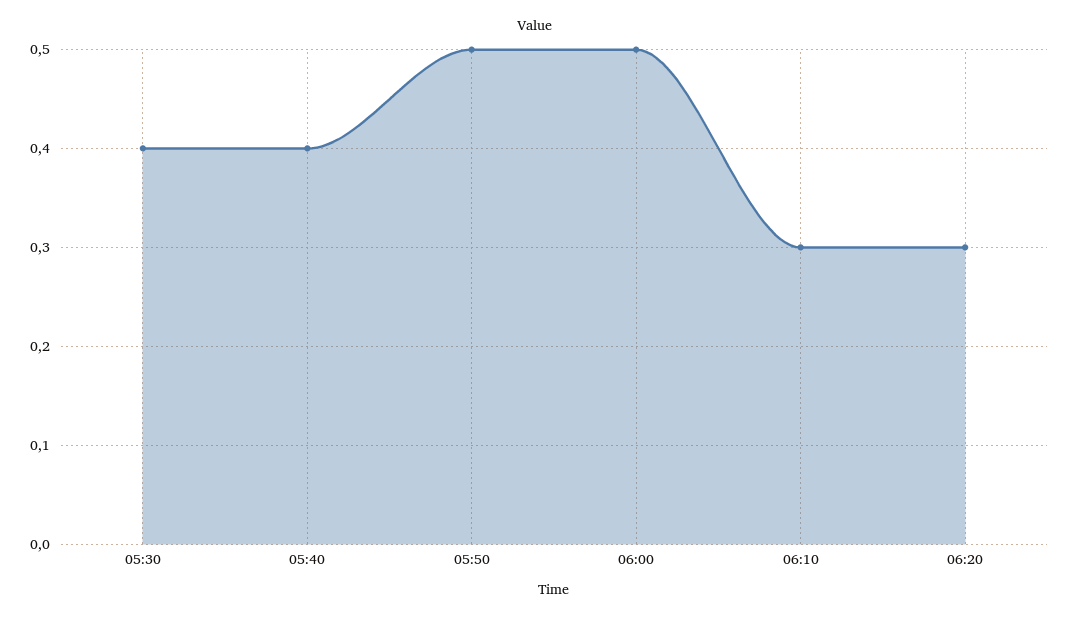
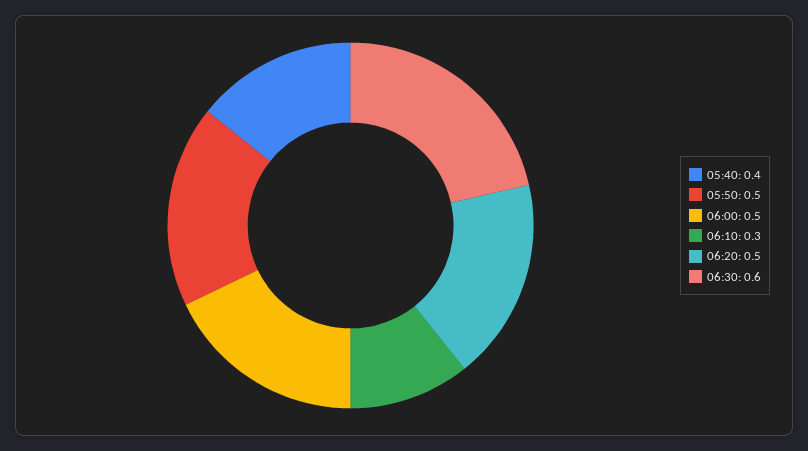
05:30: 0.4 -> none
06:20: 0.3 -> 0.5
06:30: none -> 0.6

